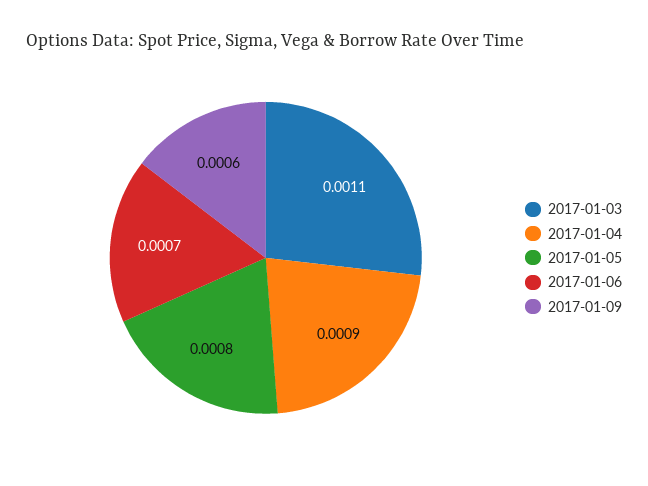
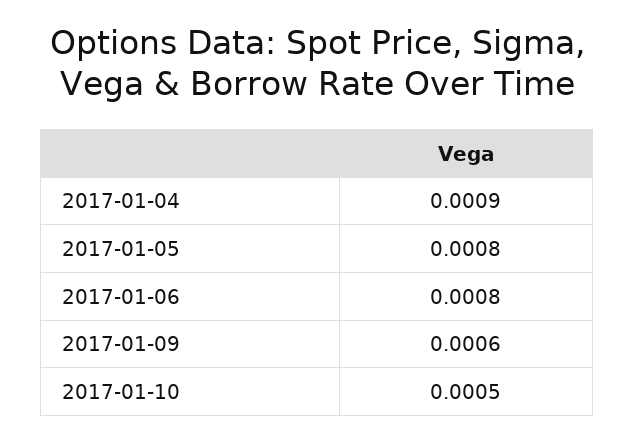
2017-01-03: 0.0011 -> none
2017-01-06: 0.0007 -> 0.0008
2017-01-10: none -> 0.0005

